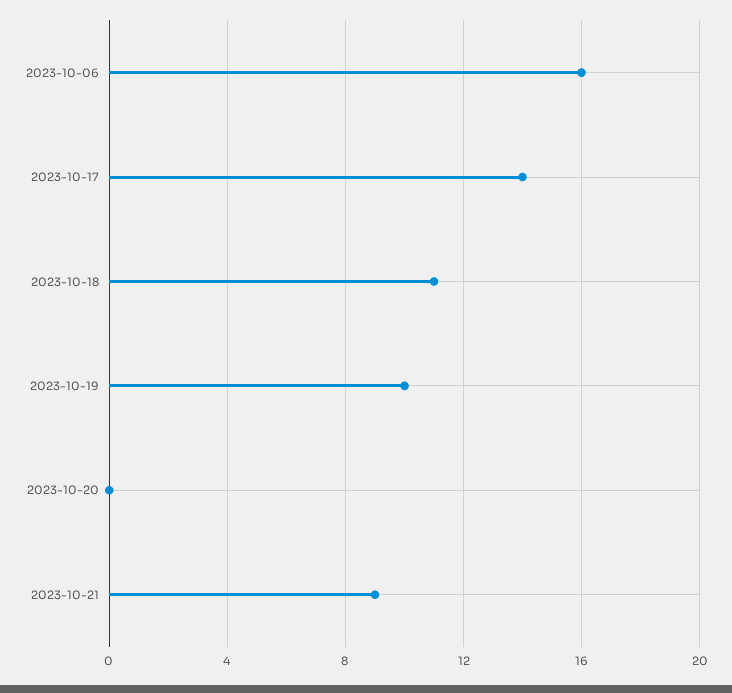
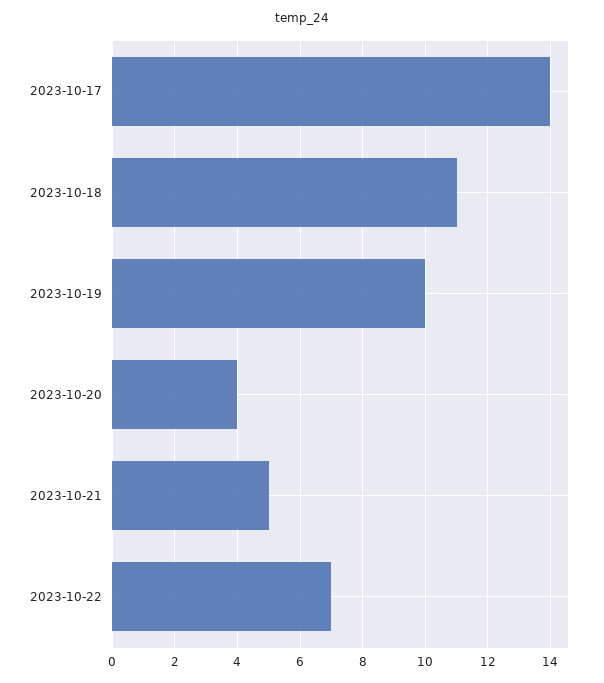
2023-10-06: 16 -> none
2023-10-20: 0 -> 4
2023-10-21: 9 -> 5
2023-10-22: none -> 7

